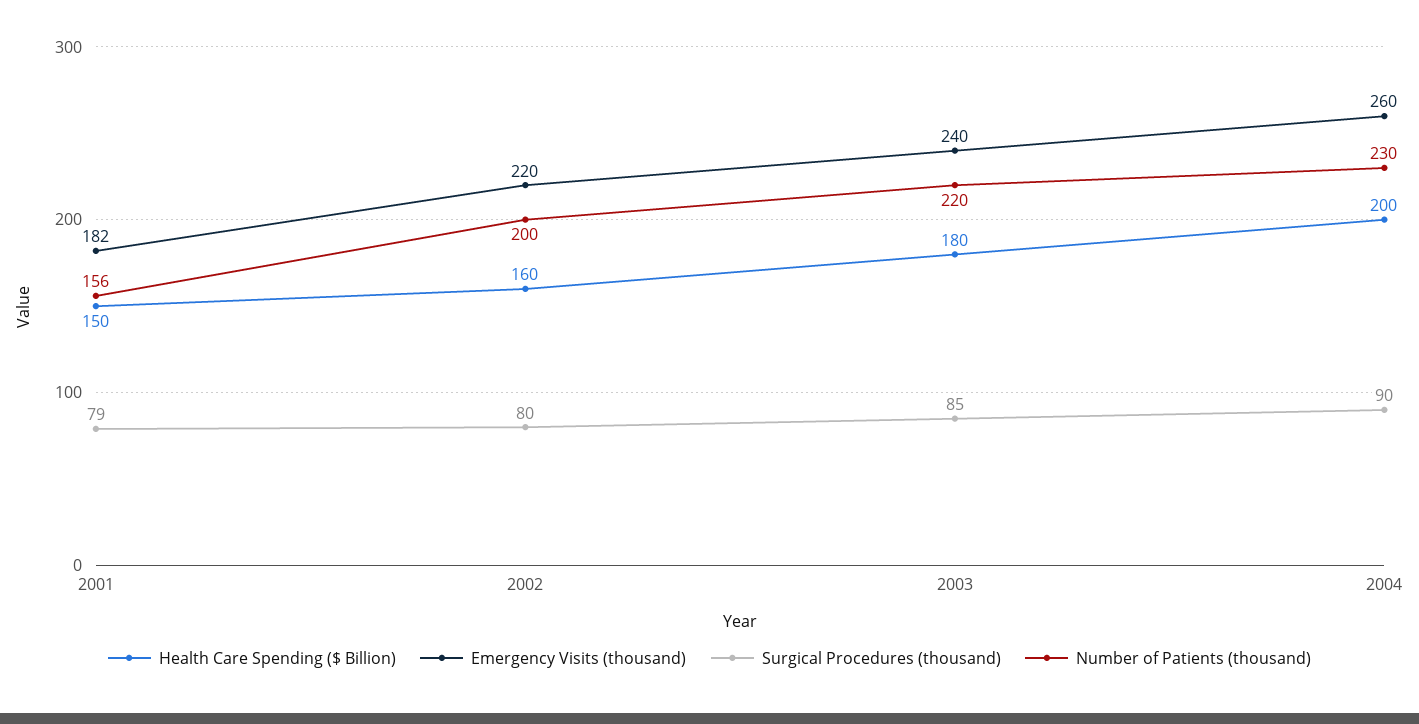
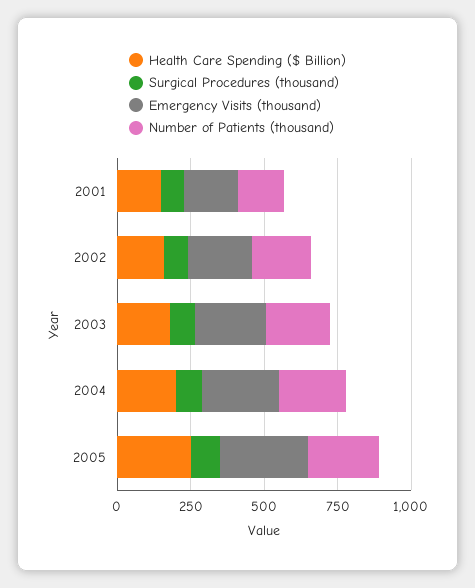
Health Care Spending ($ Billion), 2005: none -> 250
Surgical Procedures (thousand), 2005: none -> 100
Emergency Visits (thousand), 2005: none -> 300
Number of Patients (thousand), 2005: none -> 250

